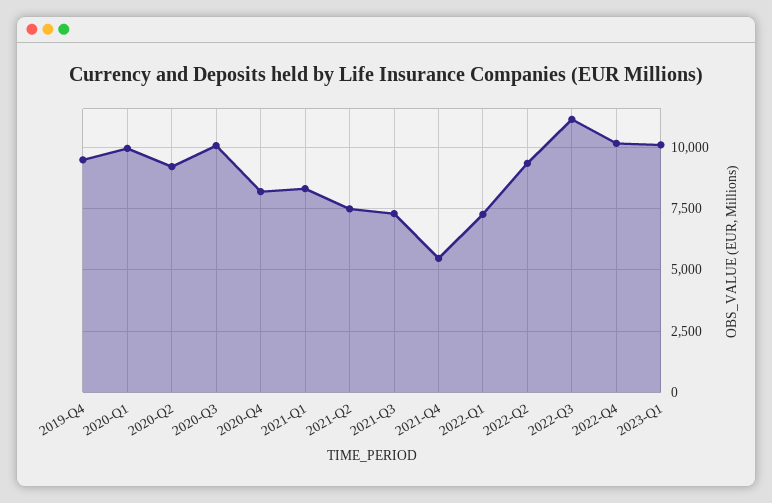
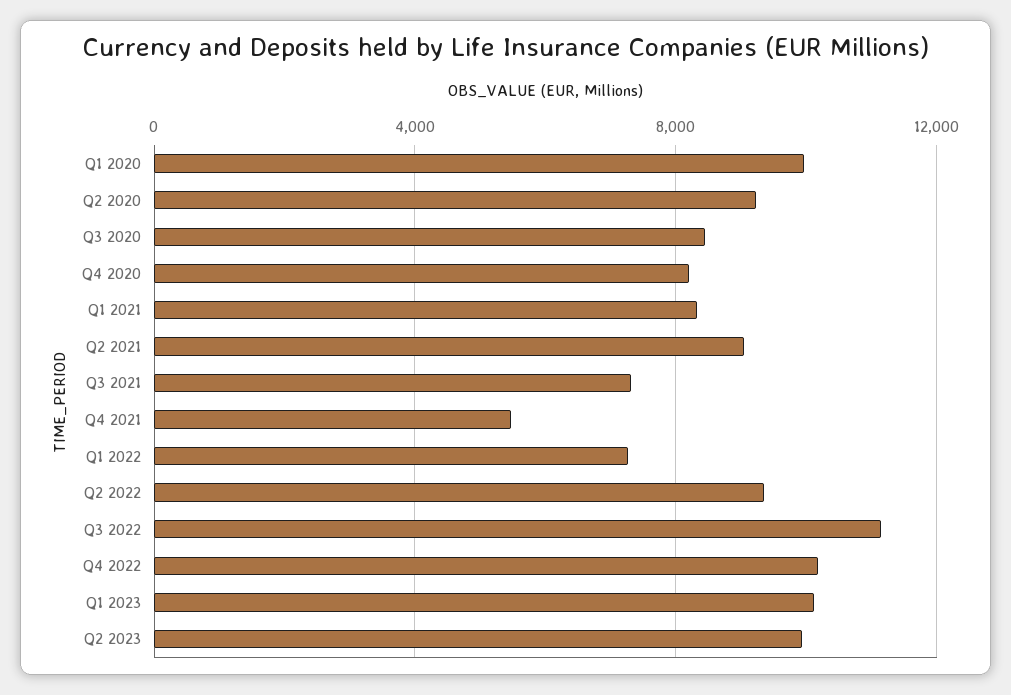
2019-Q4: 9500 -> none
2020-Q3: 10000 -> 8500
2021-Q2: 7500 -> 9000
Q2 2023: none -> 10000

